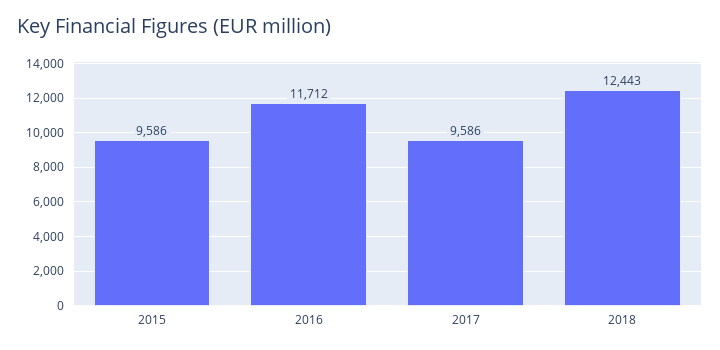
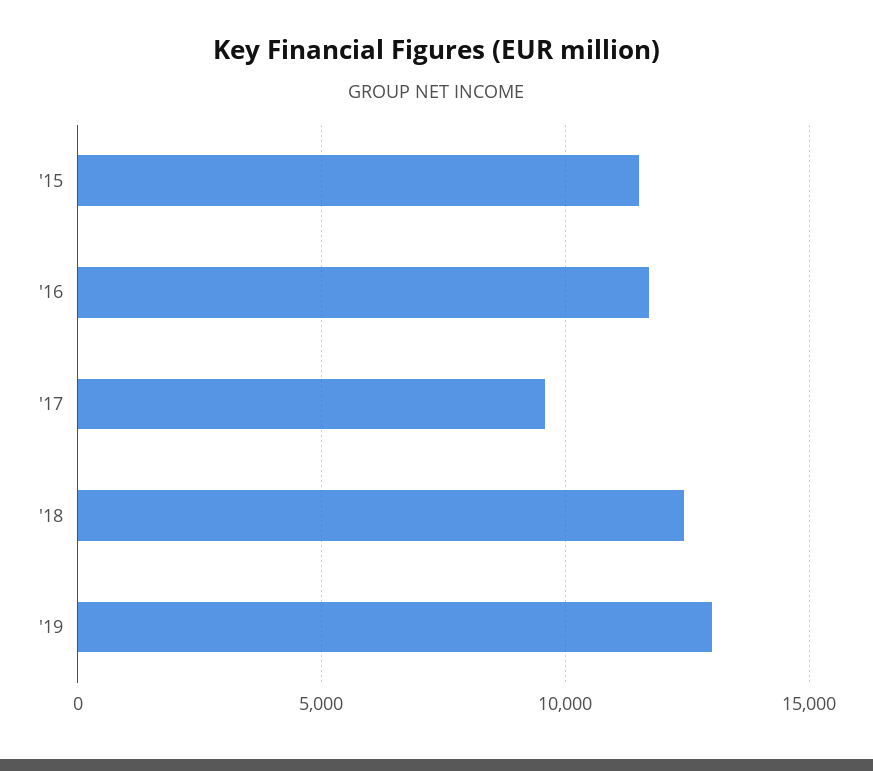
2015: 9586 -> 11500
'19: none -> 13000

